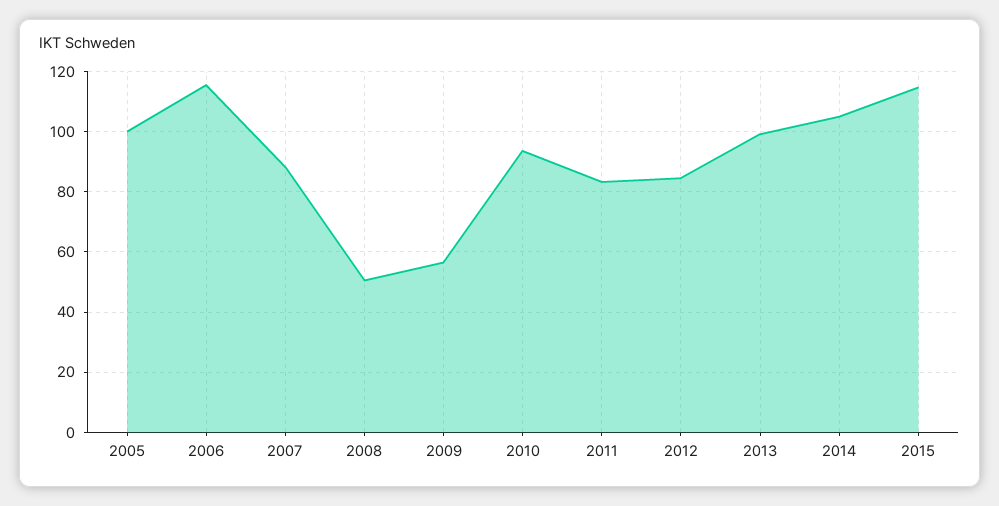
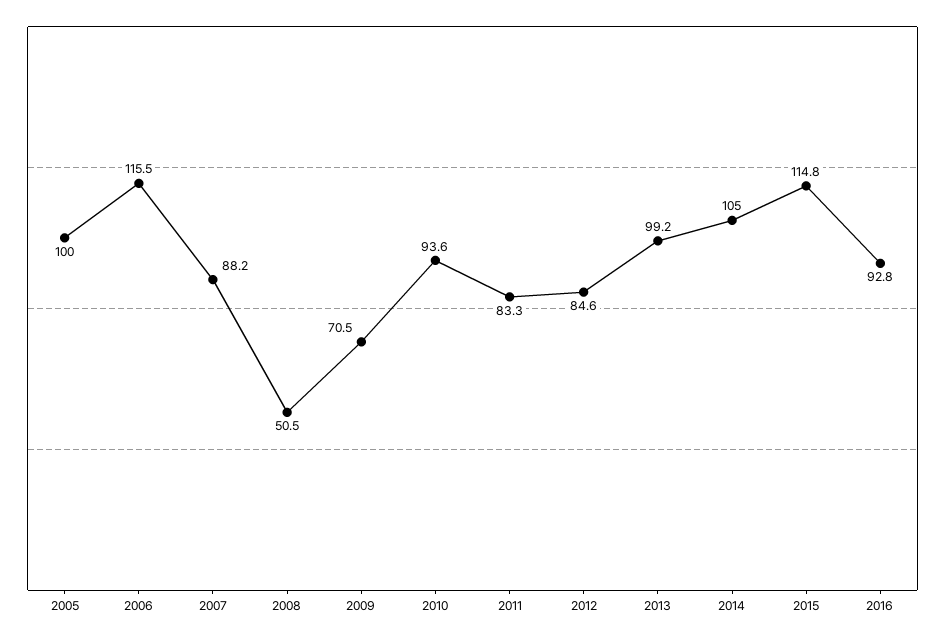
2009: 56 -> 70.5
2016: none -> 92.8

